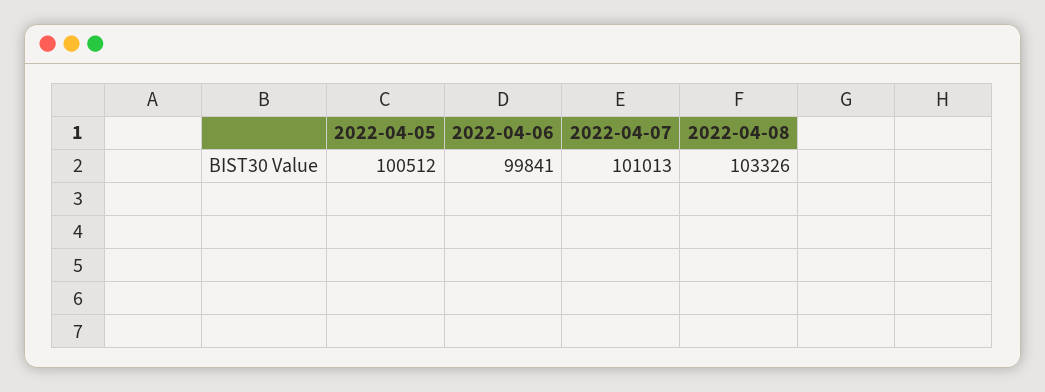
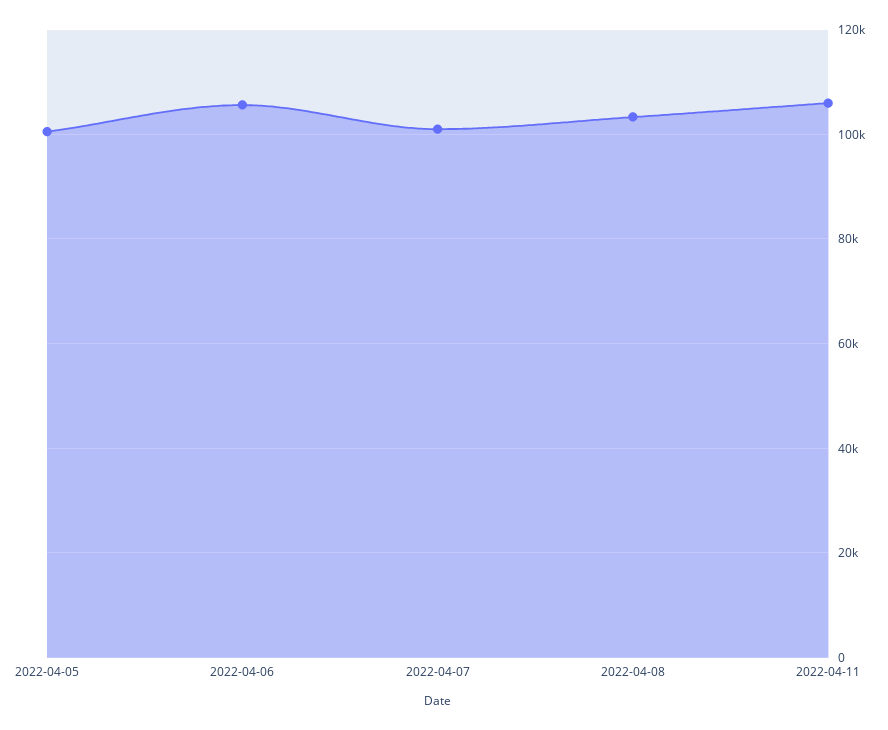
2022-04-06: 99841 -> 106000
2022-04-11: none -> 106000

